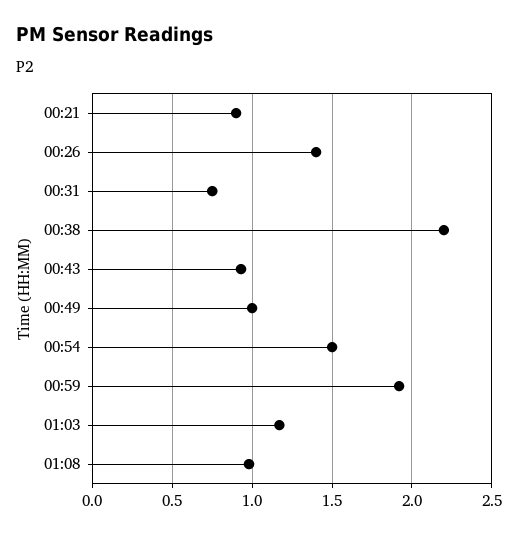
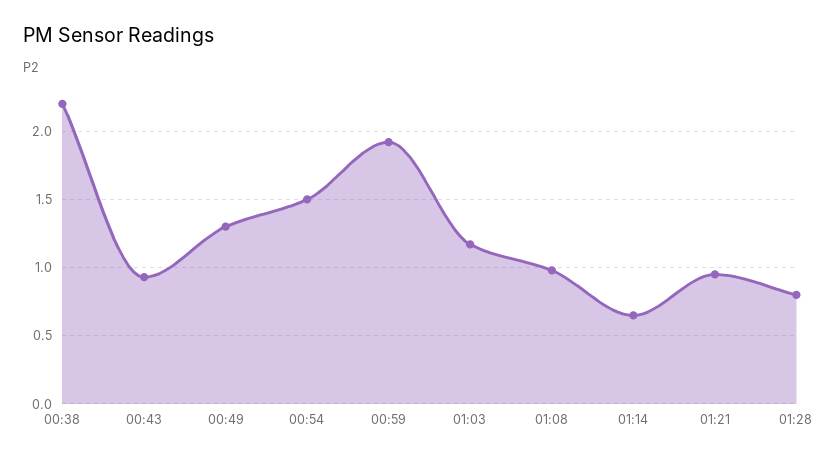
00:21: 0.9 -> none
00:26: 1.4 -> none
00:31: 0.75 -> none
00:49: 1 -> 1.3
01:14: none -> 0.65
01:21: none -> 0.95
01:28: none -> 0.8

